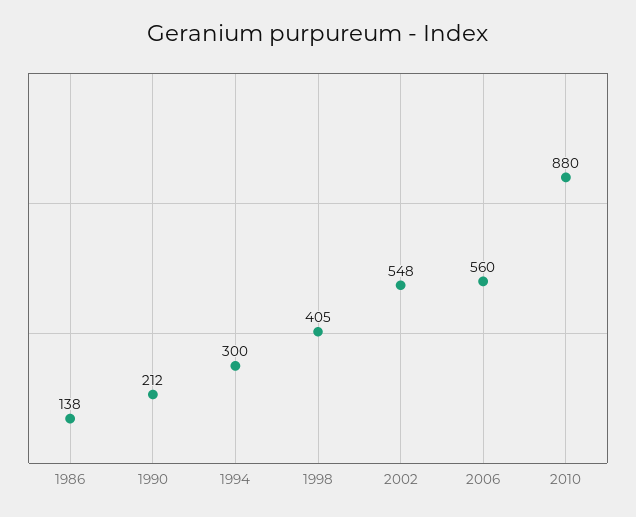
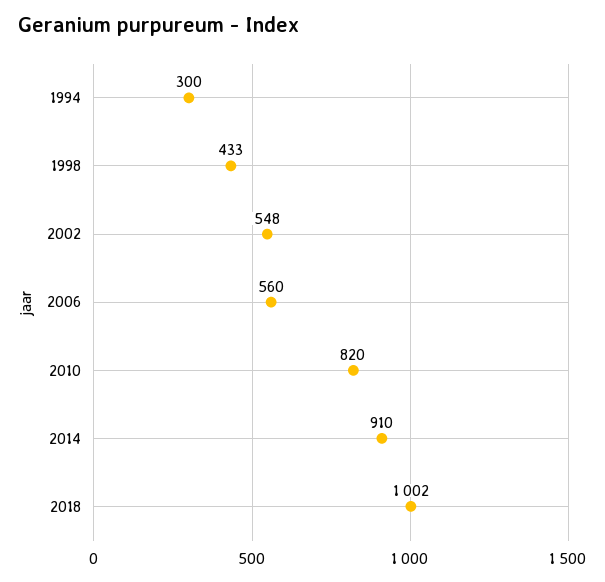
1986: 138 -> none
1990: 212 -> none
1998: 405 -> 433
2010: 880 -> 820
2014: none -> 910
2018: none -> 1002

